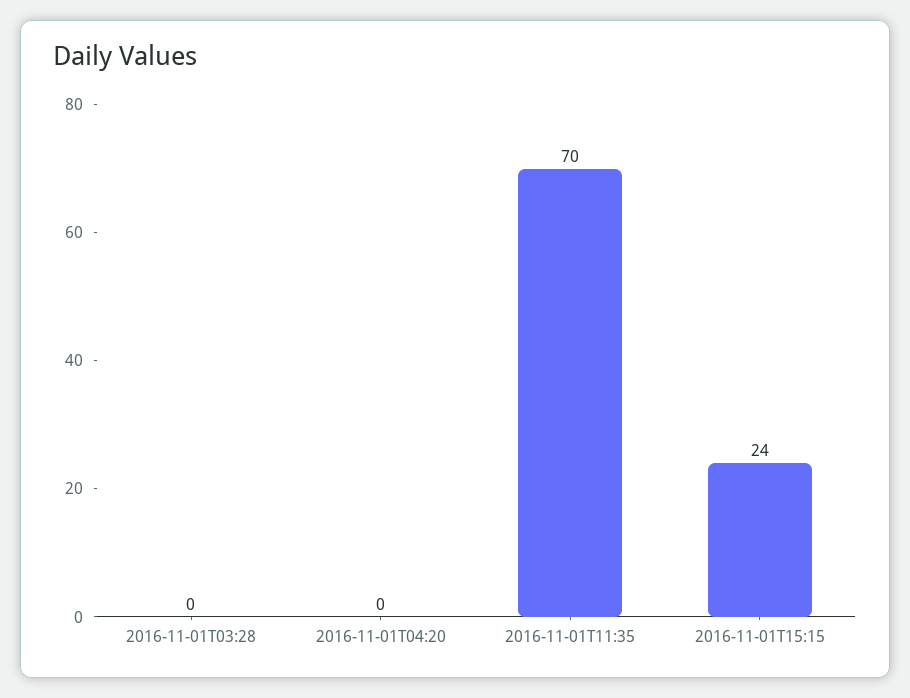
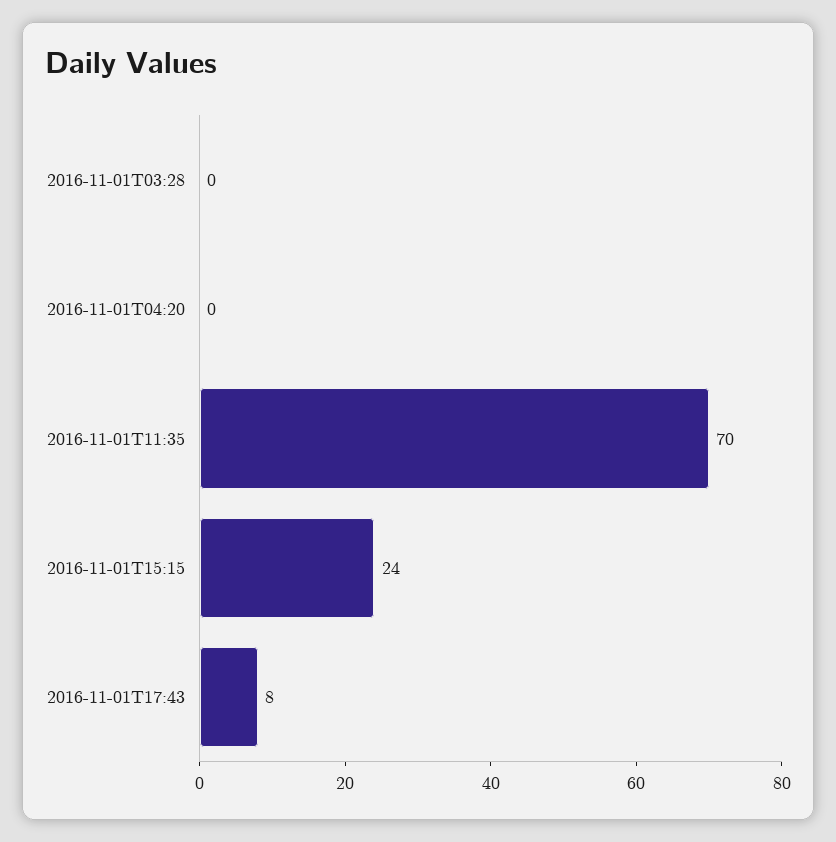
2016-11-01T17:43: none -> 8

